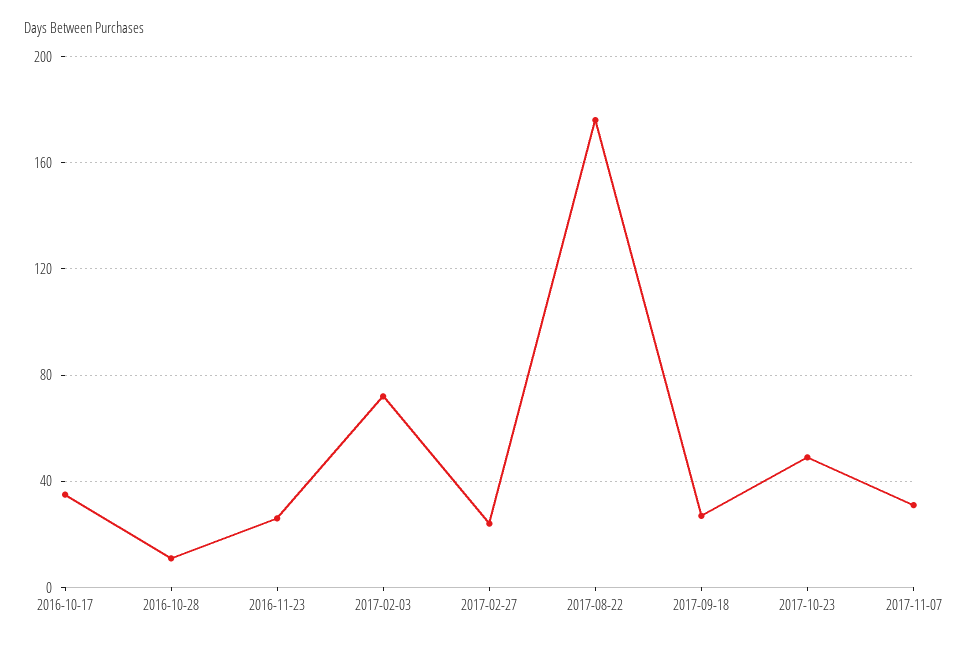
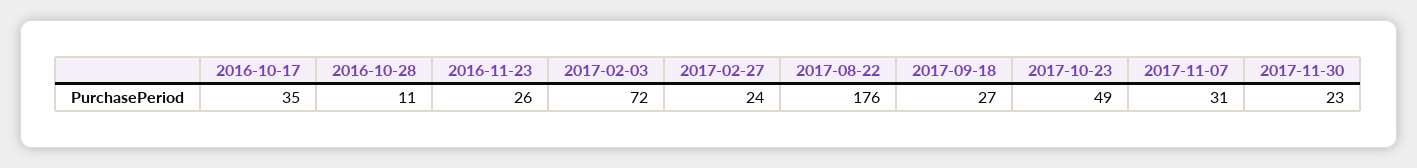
2017-11-30: none -> 23

